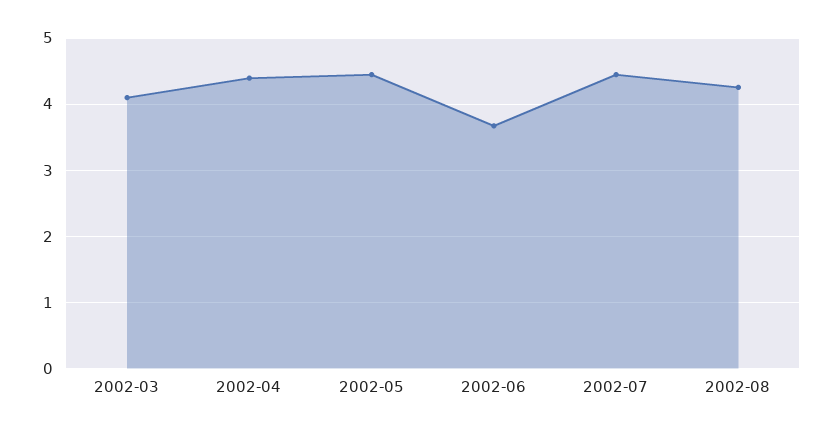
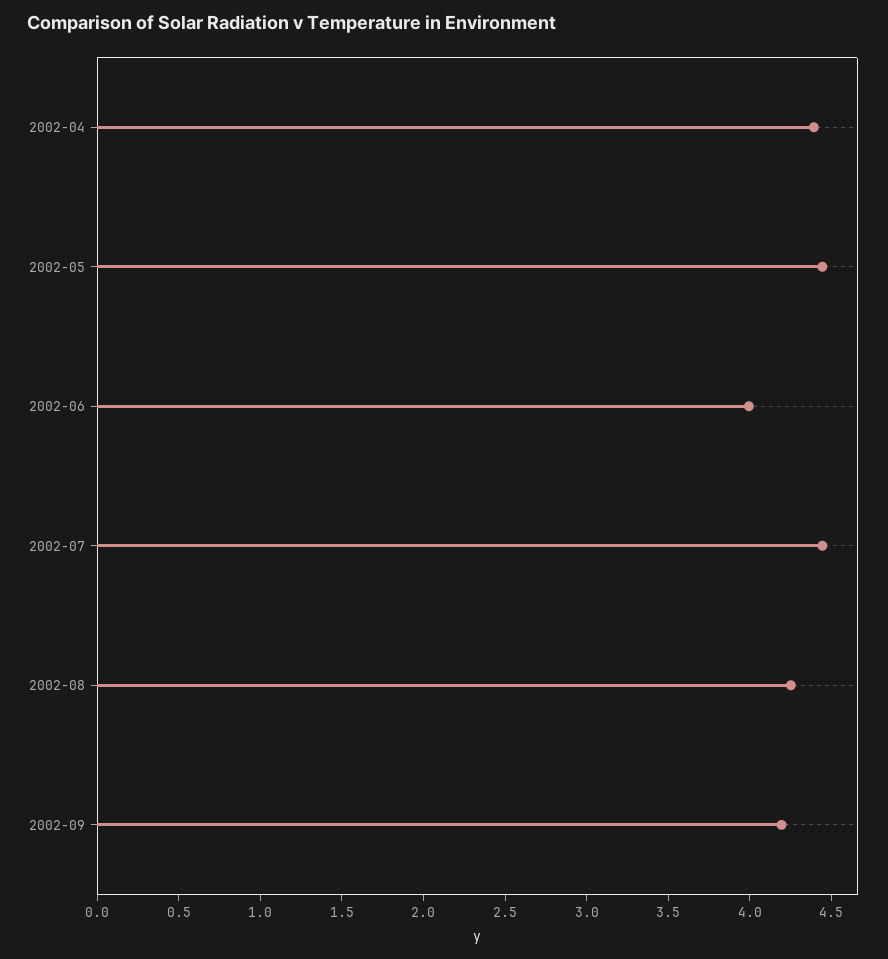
2002-03: 4.1 -> none
2002-06: 3.7 -> 4
2002-09: none -> 4.2

